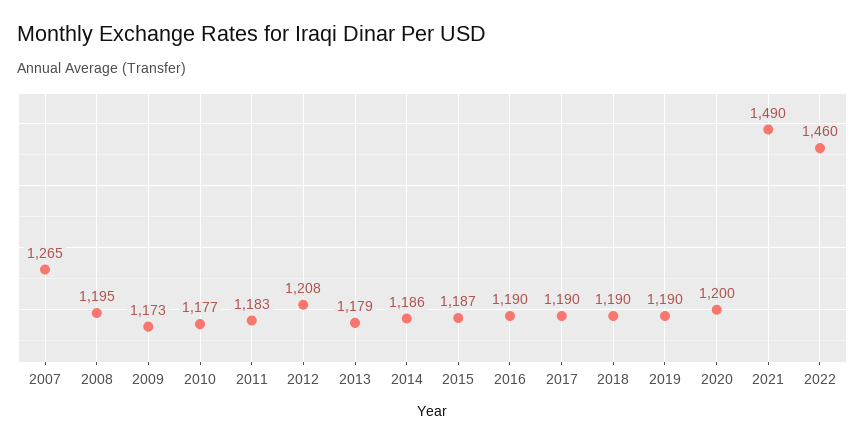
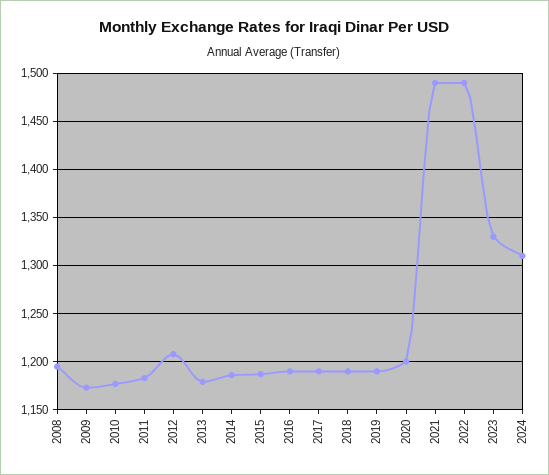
2007: 1265 -> none
2022: 1460 -> 1490
2023: none -> 1330
2024: none -> 1310

